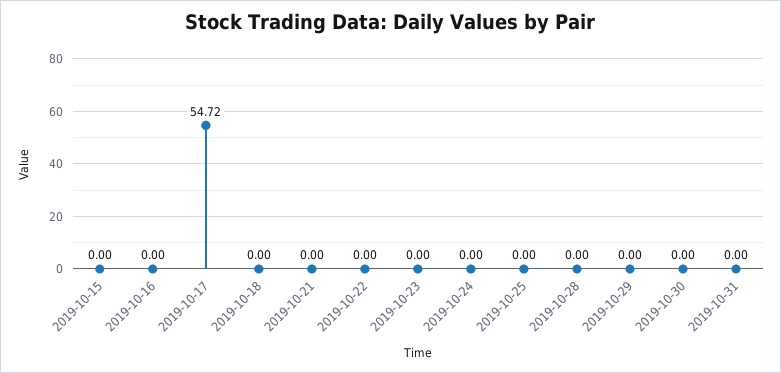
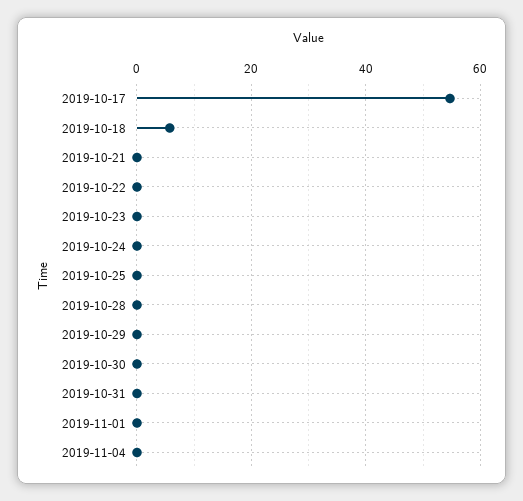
2019-10-15: 0 -> none
2019-10-16: 0 -> none
2019-10-18: 0 -> 6
2019-11-01: none -> 0
2019-11-04: none -> 0

